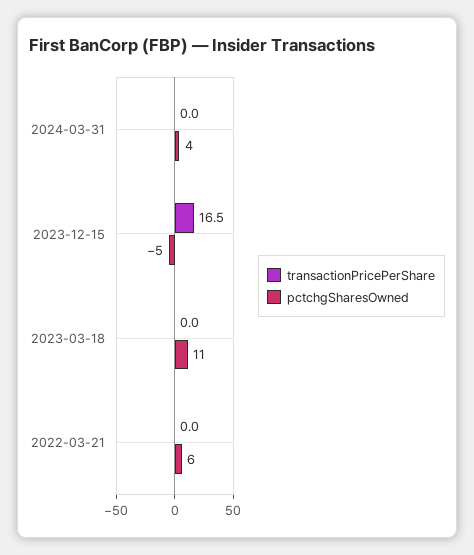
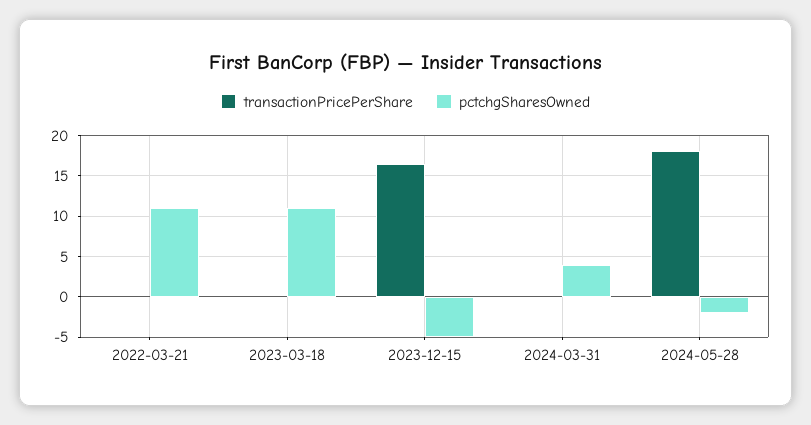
pctchgSharesOwned, 2022-03-21: 6 -> 11
transactionPricePerShare, 2024-05-28: none -> 18
pctchgSharesOwned, 2024-05-28: none -> -2

